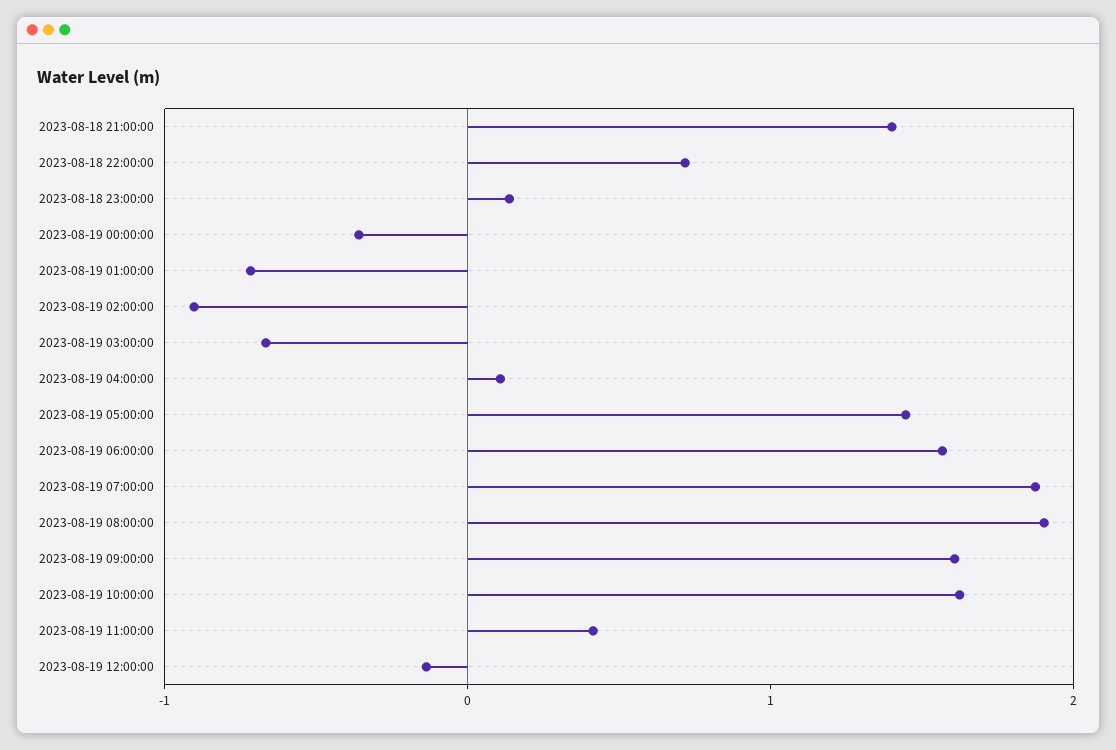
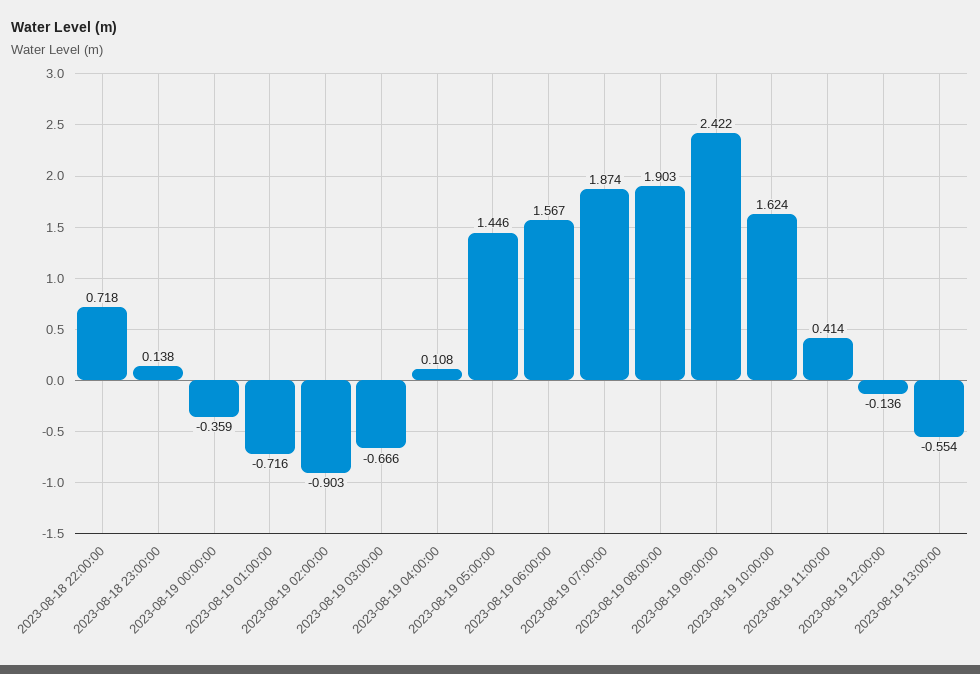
2023-08-18 21:00:00: 1.4 -> none
2023-08-19 09:00:00: 1.6 -> 2.422
2023-08-19 13:00:00: none -> -0.554

